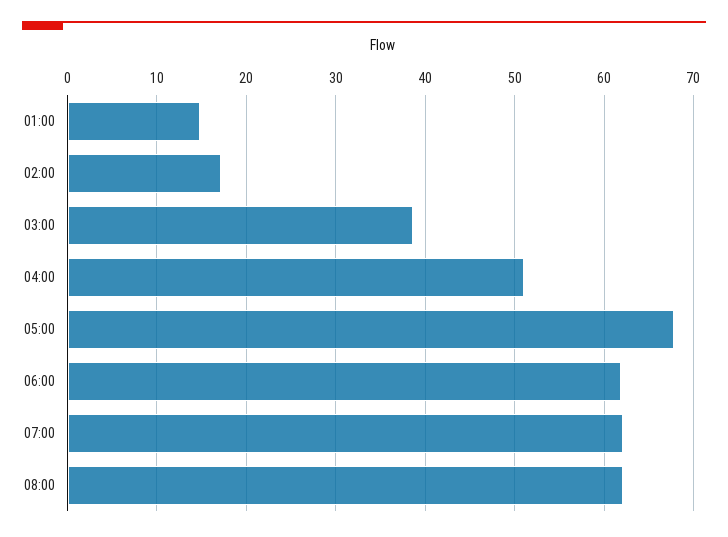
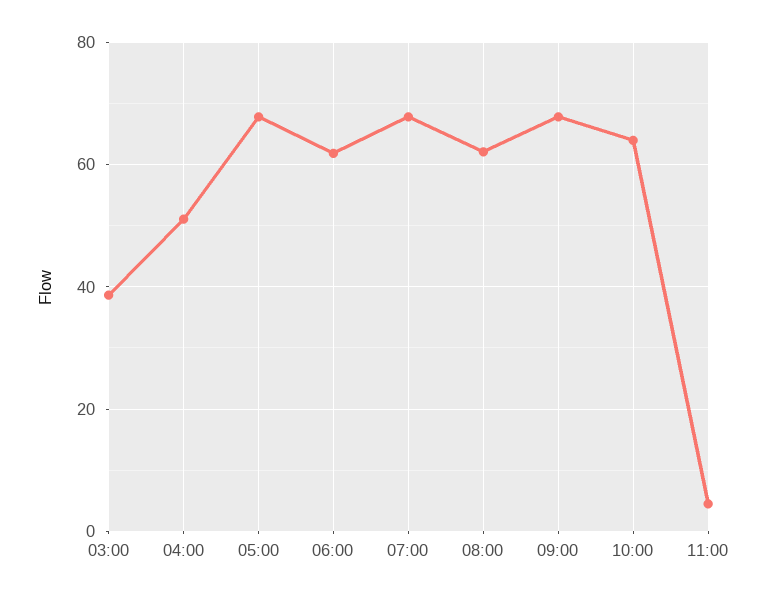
01:00: 15 -> none
02:00: 17 -> none
07:00: 62 -> 68
09:00: none -> 68
10:00: none -> 64
11:00: none -> 4

